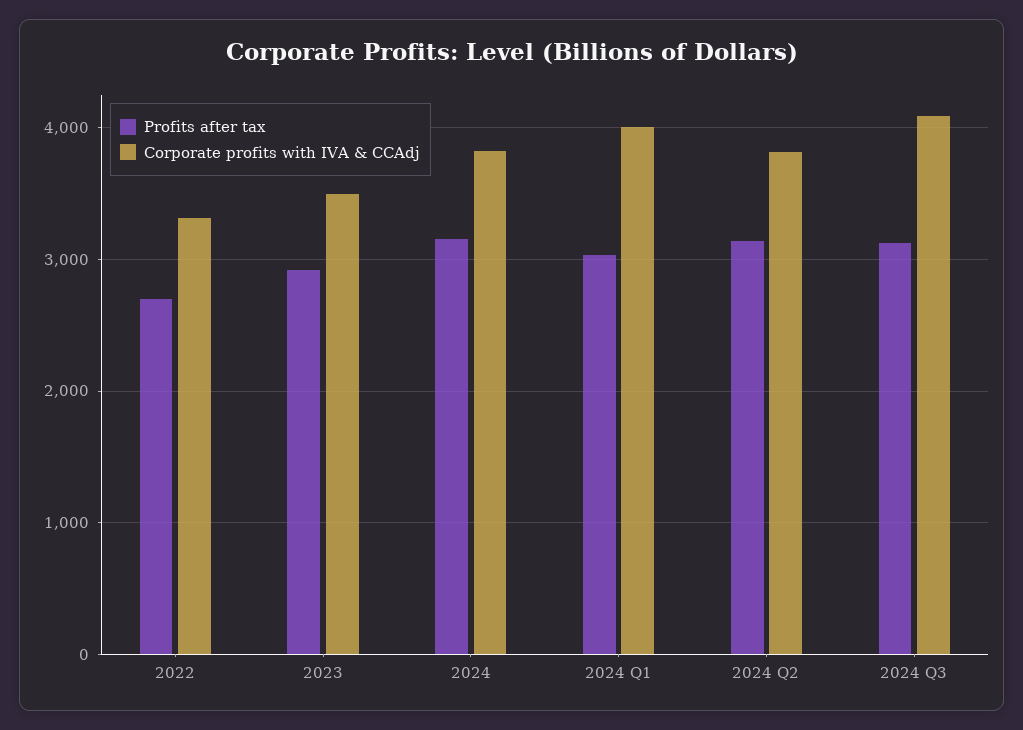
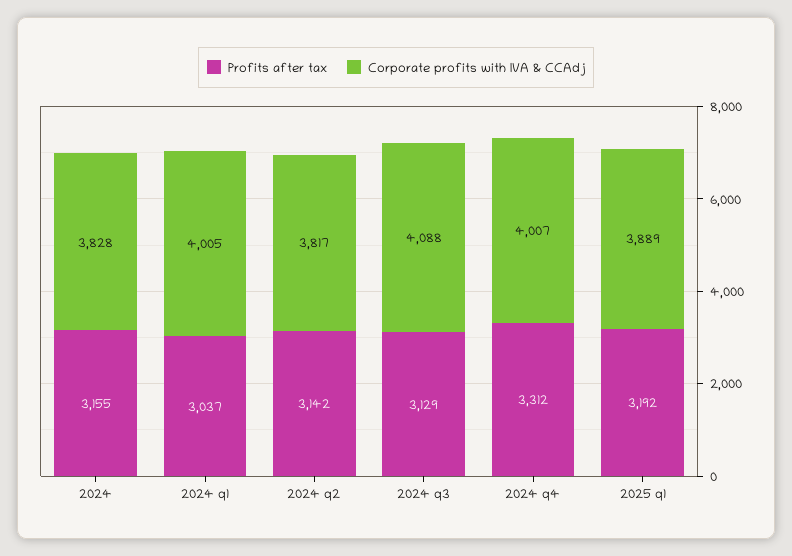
Profits after tax, 2022: 2700 -> none
Corporate profits with IVA & CCAdj, 2022: 3300 -> none
Profits after tax, 2023: 2900 -> none
Corporate profits with IVA & CCAdj, 2023: 3500 -> none
Profits after tax, 2024 q4: none -> 3312
Corporate profits with IVA & CCAdj, 2024 q4: none -> 4007
Profits after tax, 2025 q1: none -> 3192
Corporate profits with IVA & CCAdj, 2025 q1: none -> 3889

